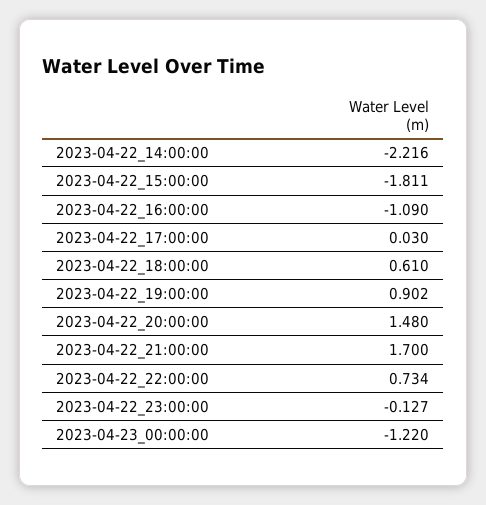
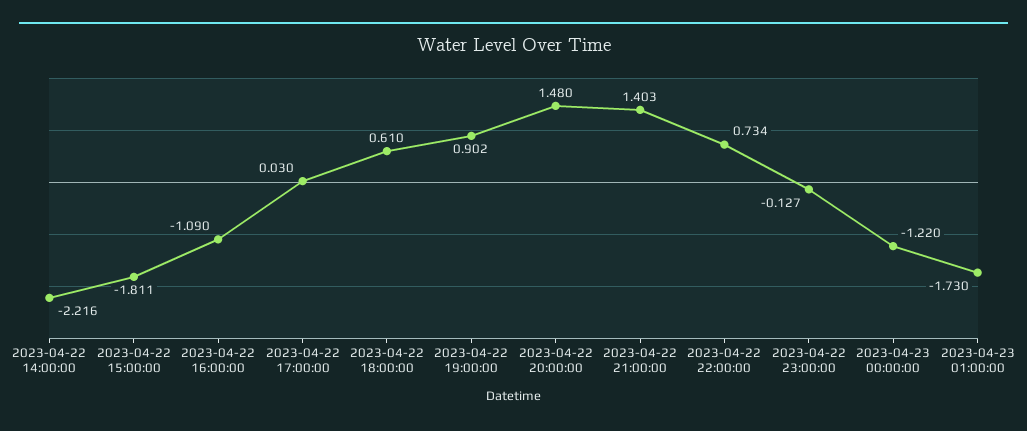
2023-04-22_21:00:00: 1.7 -> 1.403
2023-04-23 01:00:00: none -> -1.73

